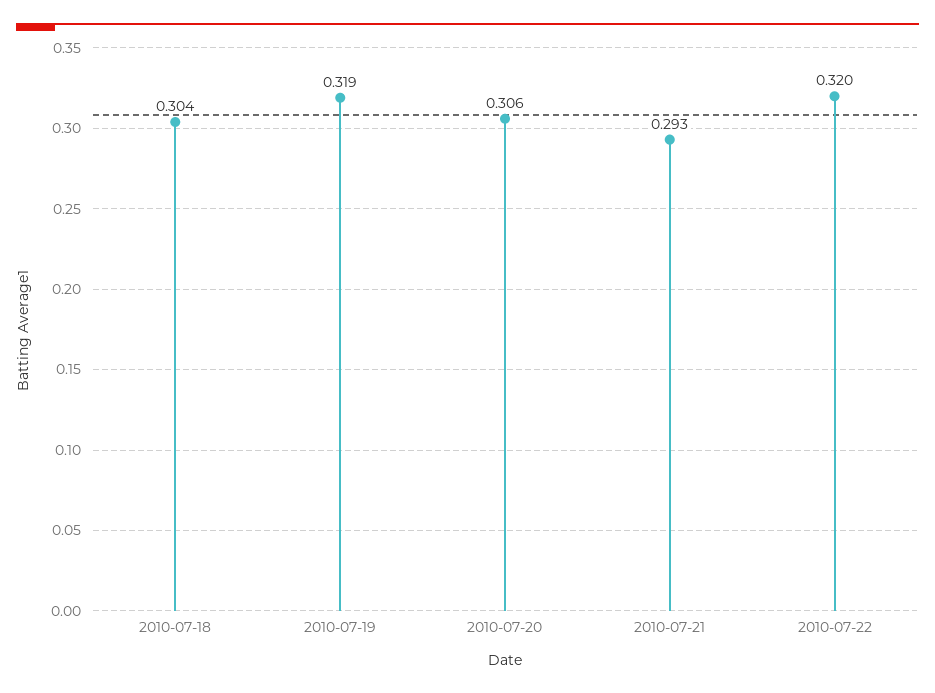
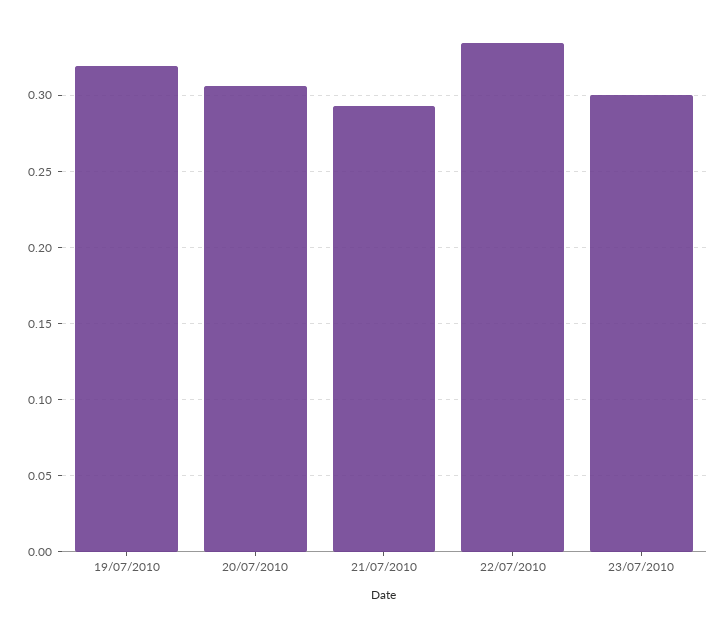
2010-07-18: 0.304 -> none
2010-07-22: 0.32 -> 0.335
23/07/2010: none -> 0.3

